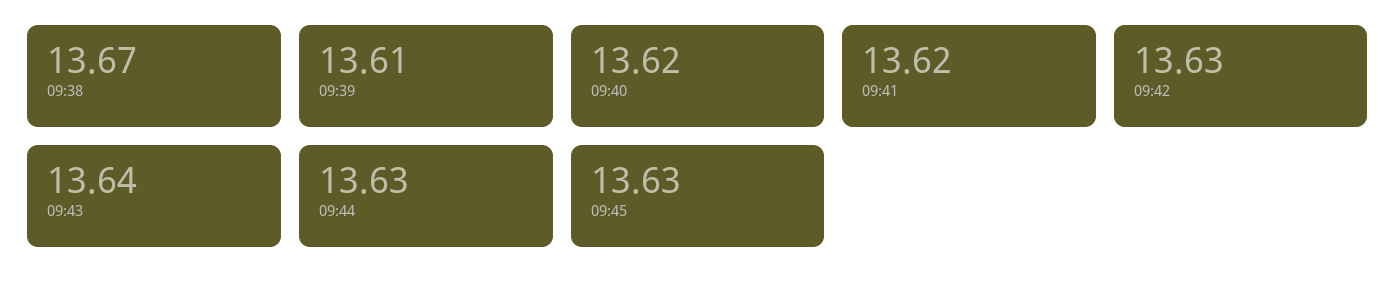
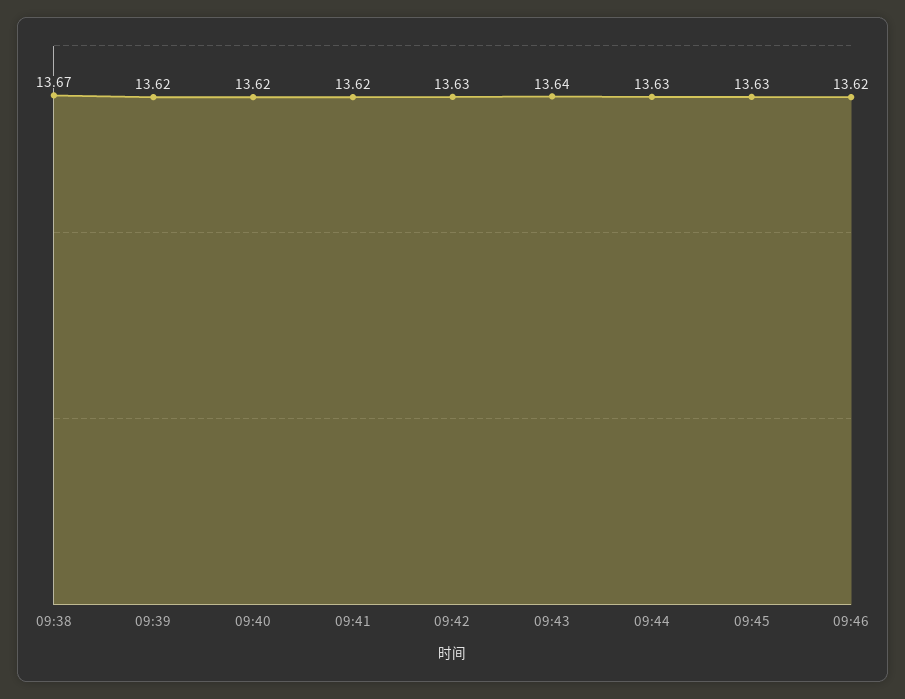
09:39: 13.61 -> 13.62
09:46: none -> 13.62

